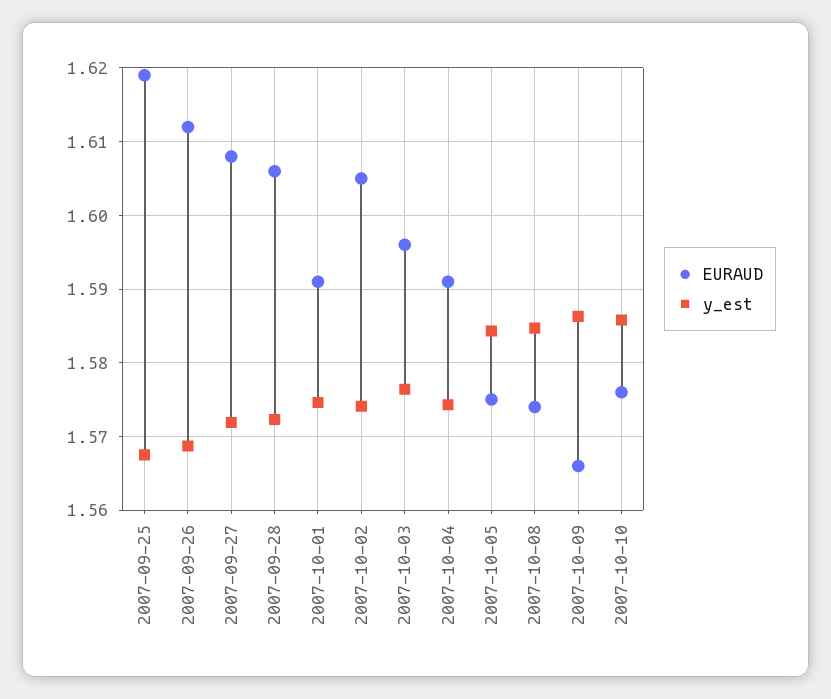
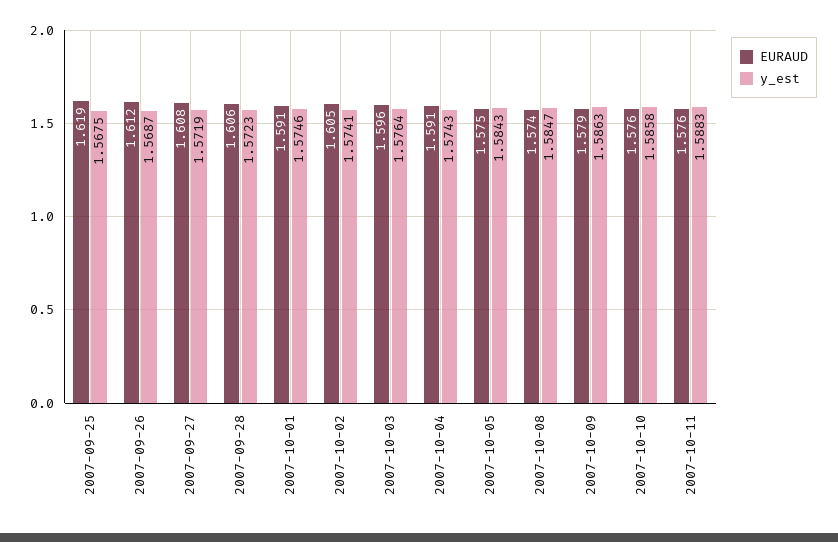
EURAUD, 2007-10-09: 1.566 -> 1.579
EURAUD, 2007-10-11: none -> 1.576
y_est, 2007-10-11: none -> 1.5883

